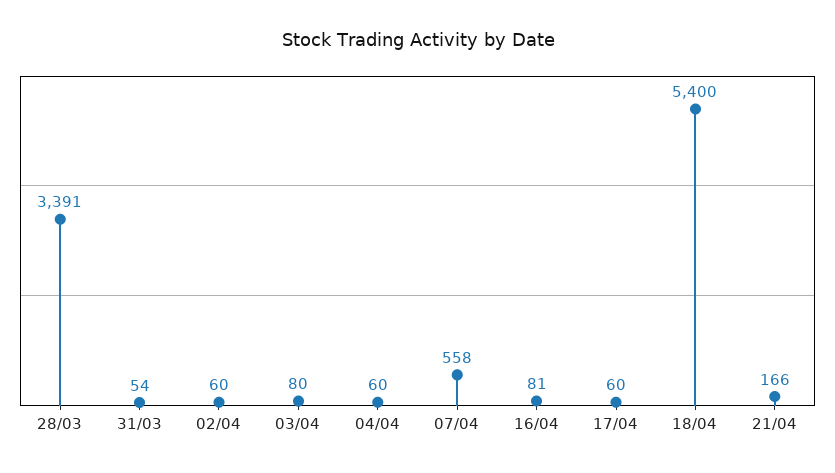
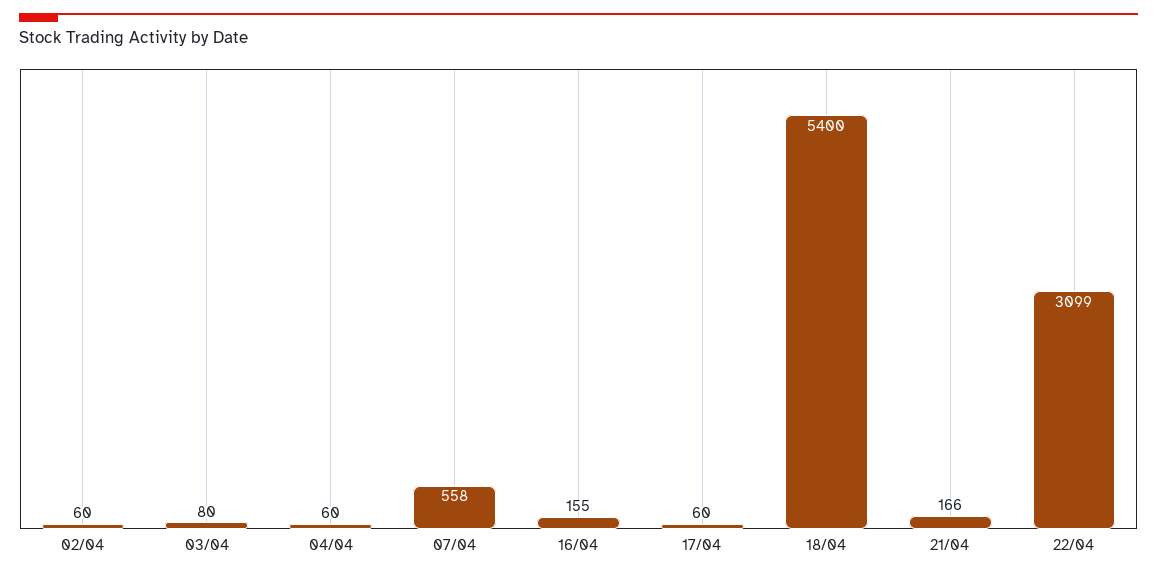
28/03: 3391 -> none
31/03: 54 -> none
16/04: 81 -> 155
22/04: none -> 3099

